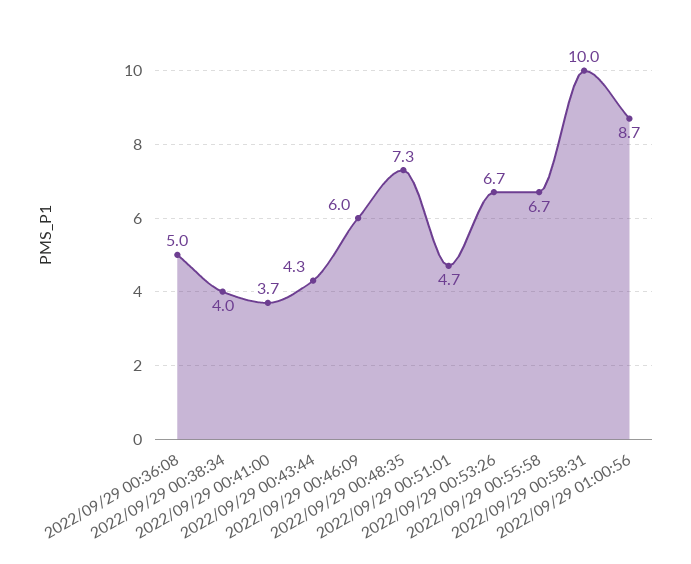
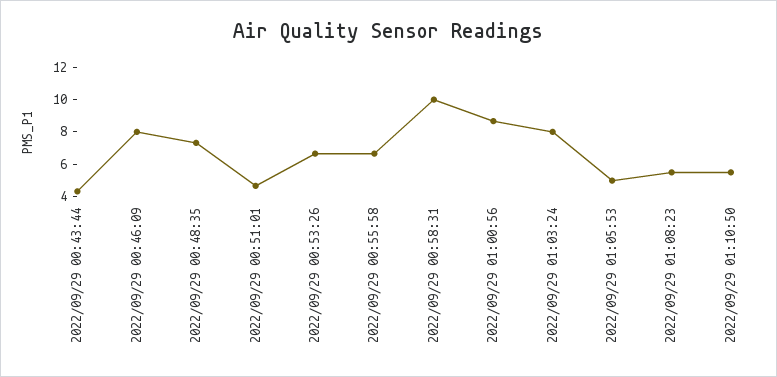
2022/09/29 00:36:08: 5 -> none
2022/09/29 00:38:34: 4 -> none
2022/09/29 00:41:00: 3.7 -> none
2022/09/29 00:46:09: 6 -> 8
2022/09/29 01:03:24: none -> 8
2022/09/29 01:05:53: none -> 5
2022/09/29 01:08:23: none -> 5.5
2022/09/29 01:10:50: none -> 5.5

